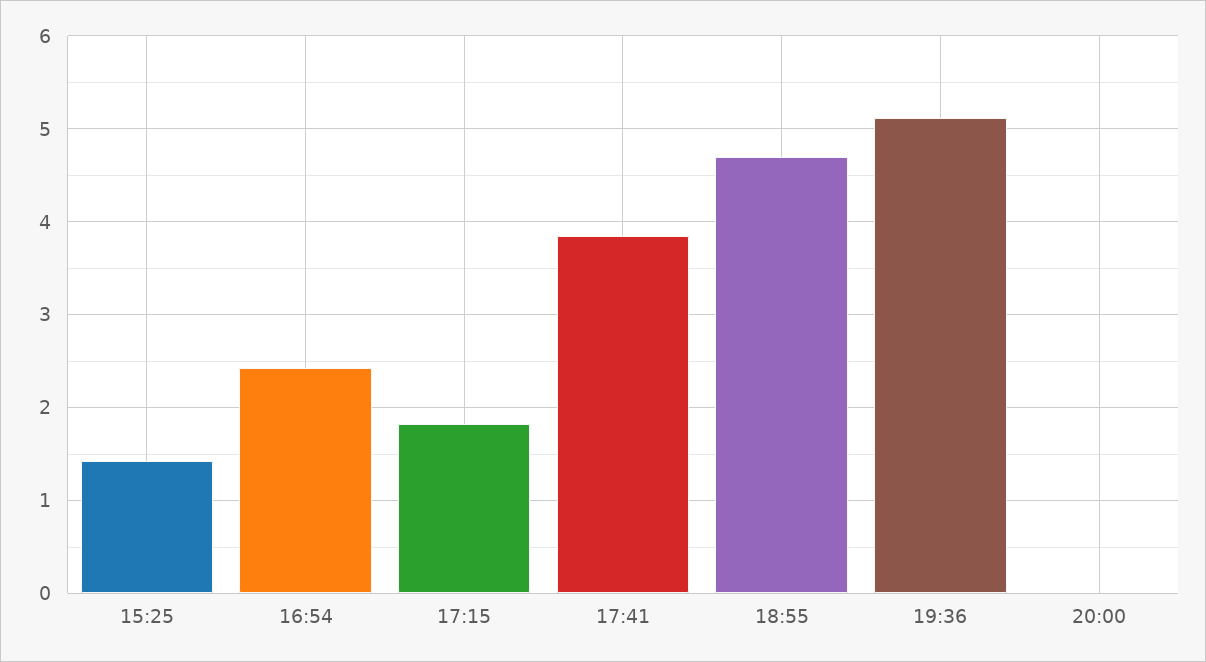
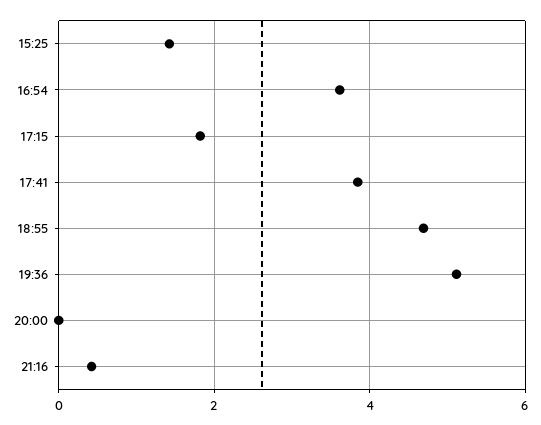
16:54: 2.4 -> 3.6
21:16: none -> 0.4

